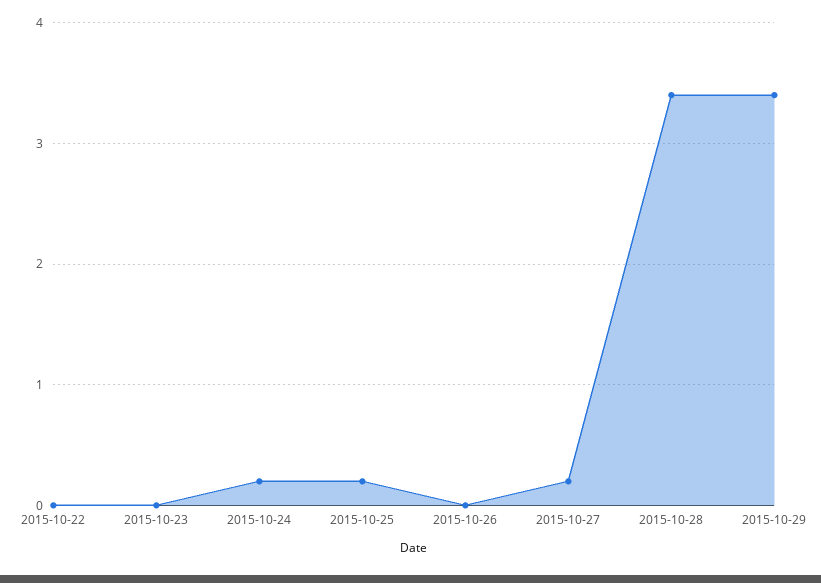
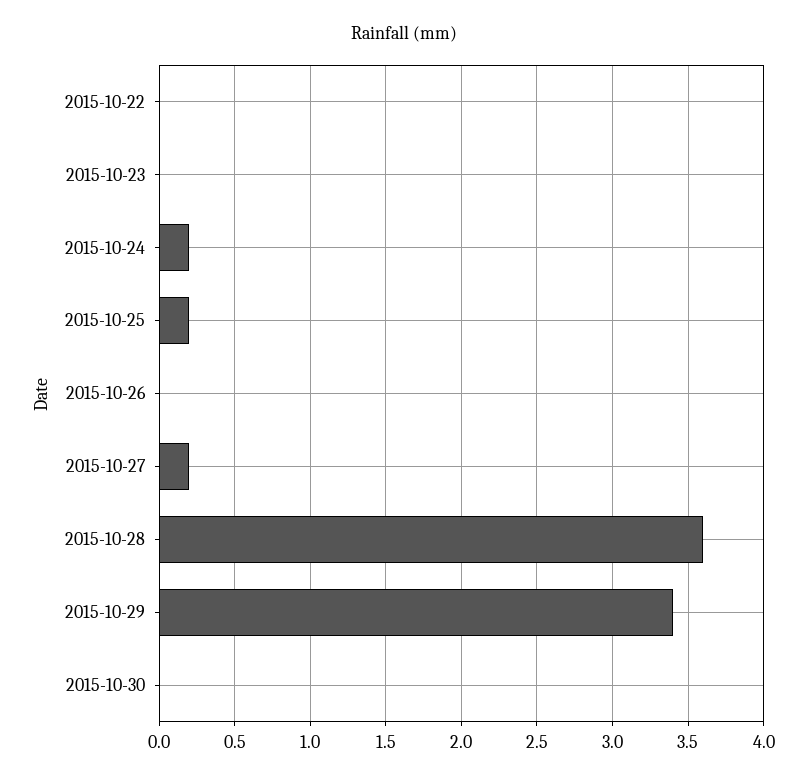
2015-10-28: 3.4 -> 3.6
2015-10-30: none -> 0

